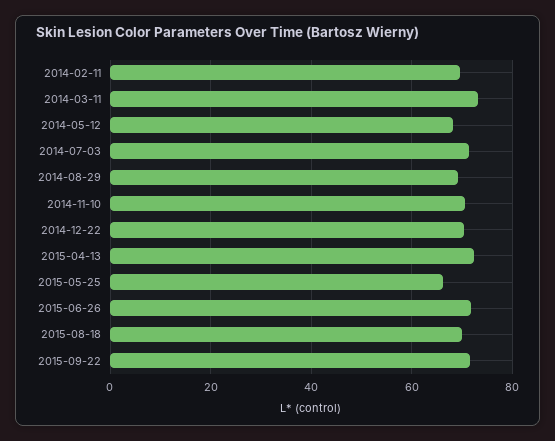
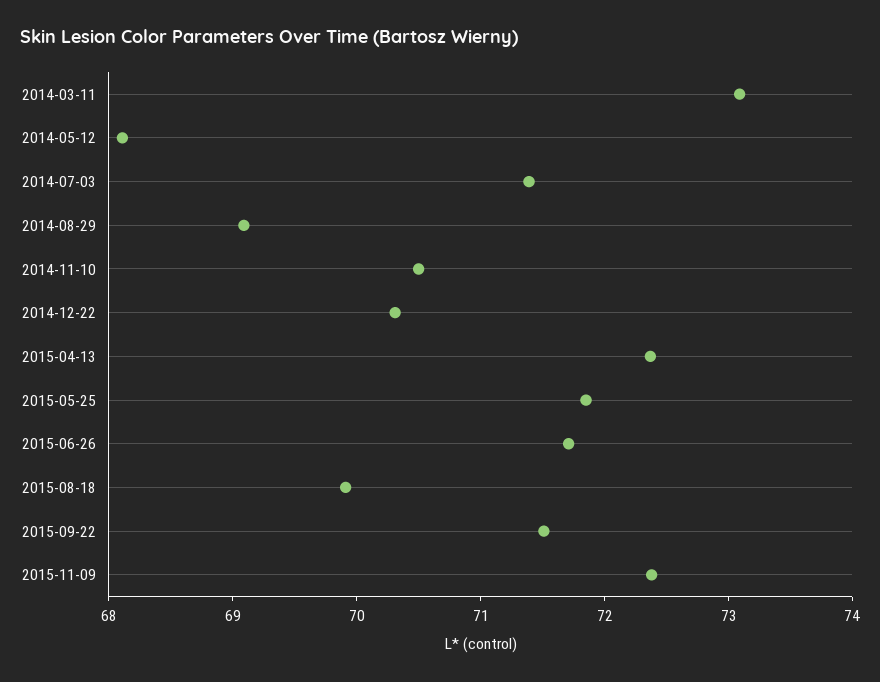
2014-02-11: 70 -> none
2015-05-25: 66 -> 71.8
2015-11-09: none -> 72.4

